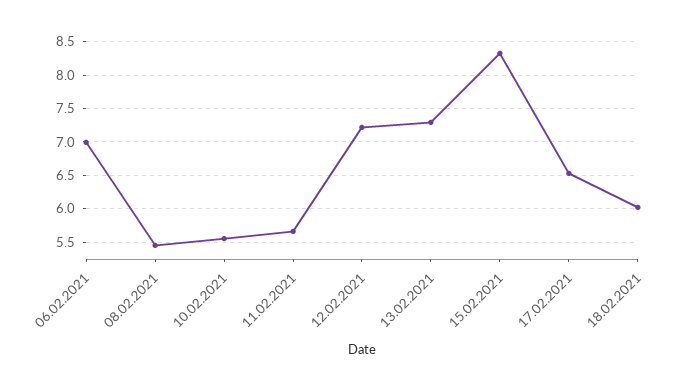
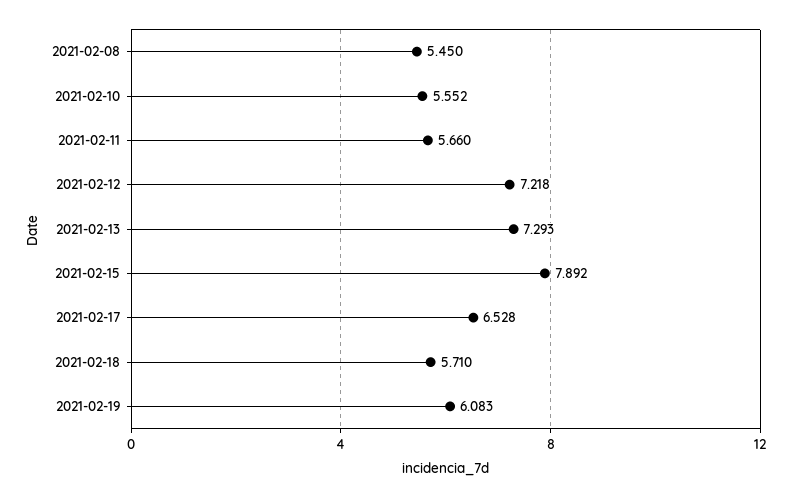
06.02.2021: 7 -> none
15.02.2021: 8.3 -> 7.892
18.02.2021: 6 -> 5.71
2021-02-19: none -> 6.083

